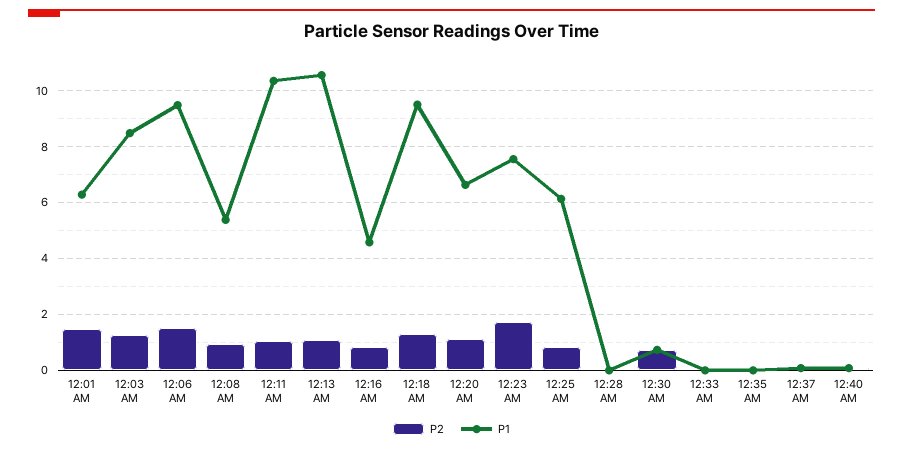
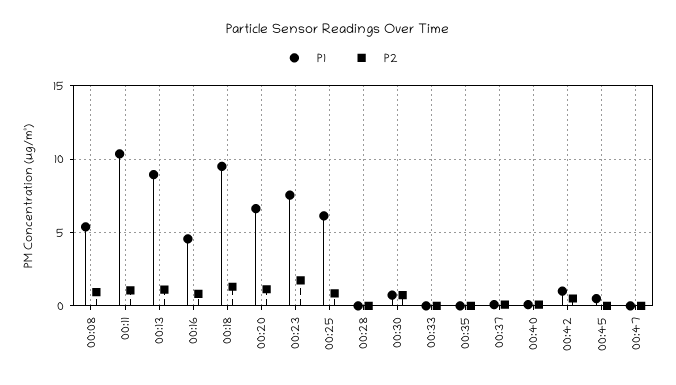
P2, 12:01 AM: 1.5 -> none
P1, 12:01 AM: 6.25 -> none
P2, 12:03 AM: 1.25 -> none
P1, 12:03 AM: 8.5 -> none
P2, 12:06 AM: 1.5 -> none
P1, 12:06 AM: 9.5 -> none
P1, 12:13 AM: 10.5 -> 9
P1, 00:42: none -> 1
P2, 00:42: none -> 0.5
P1, 00:45: none -> 0.5
P2, 00:45: none -> 0
P1, 00:47: none -> 0
P2, 00:47: none -> 0

